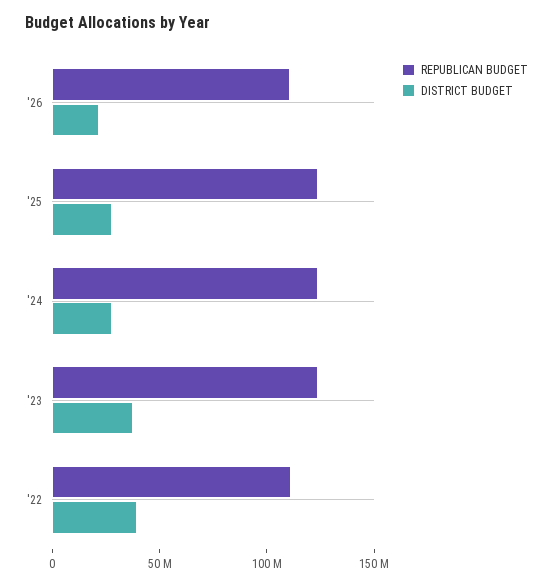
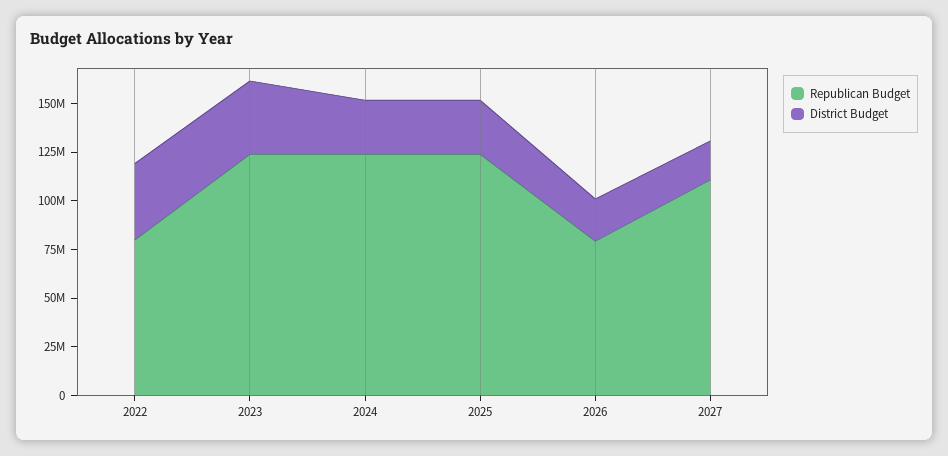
REPUBLICAN BUDGET, '26: 110000000 -> 80000000
REPUBLICAN BUDGET, '22: 110000000 -> 80000000
REPUBLICAN BUDGET, 2027: none -> 110000000
DISTRICT BUDGET, 2027: none -> 20000000

